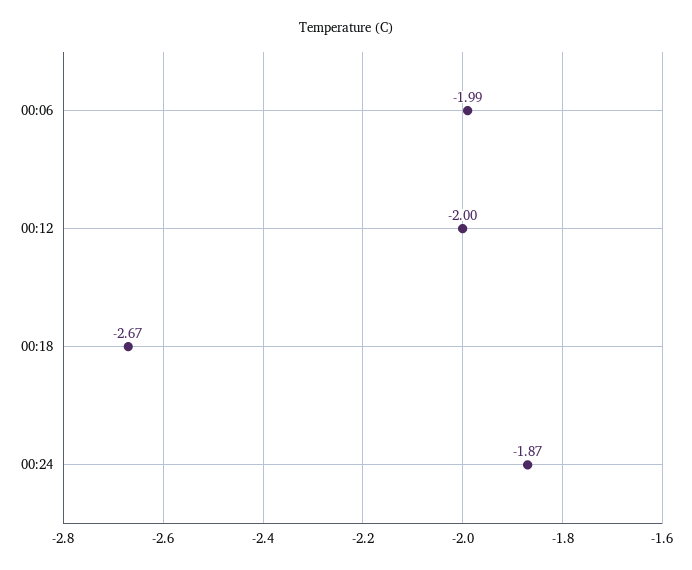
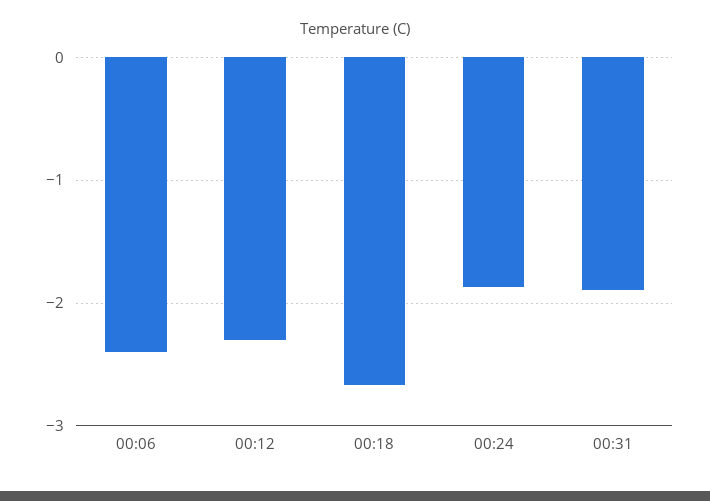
00:06: -1.99 -> -2.4
00:12: -2 -> -2.3
00:31: none -> -1.9

